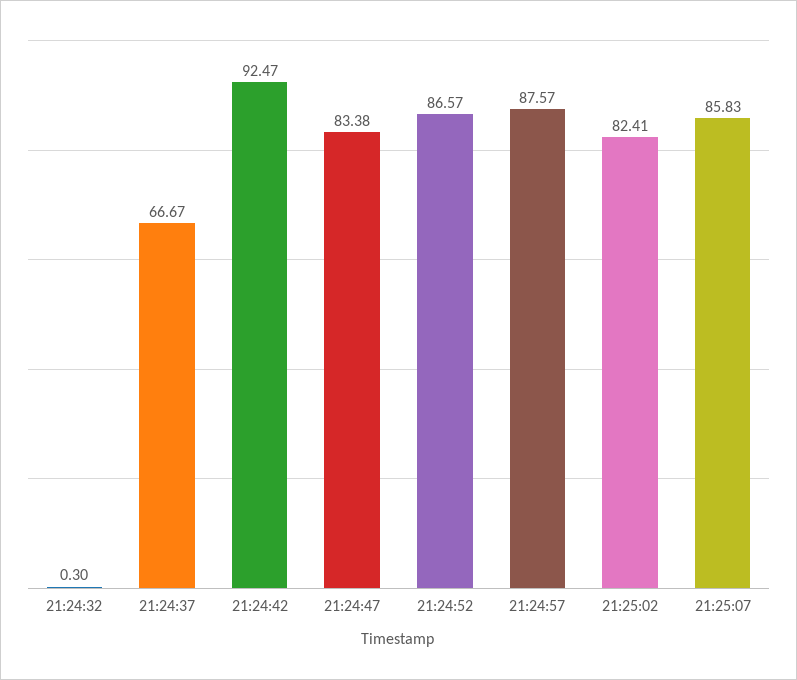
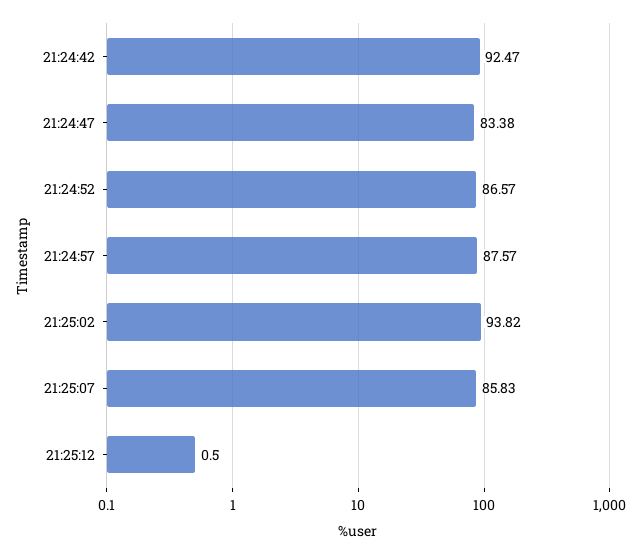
21:24:32: 0.3 -> none
21:24:37: 66.67 -> none
21:25:02: 82.41 -> 93.82
21:25:12: none -> 0.5

